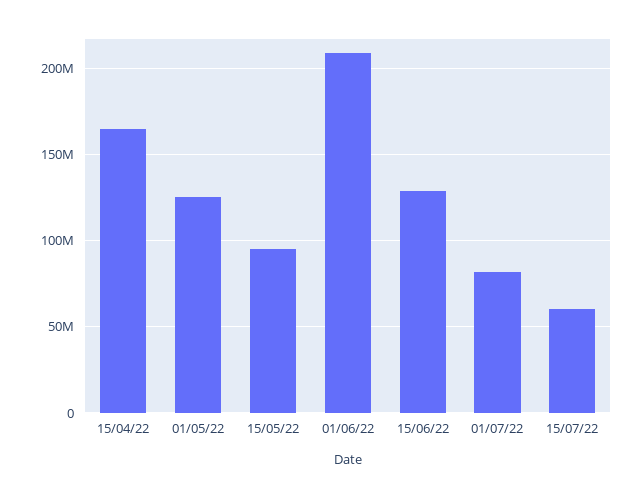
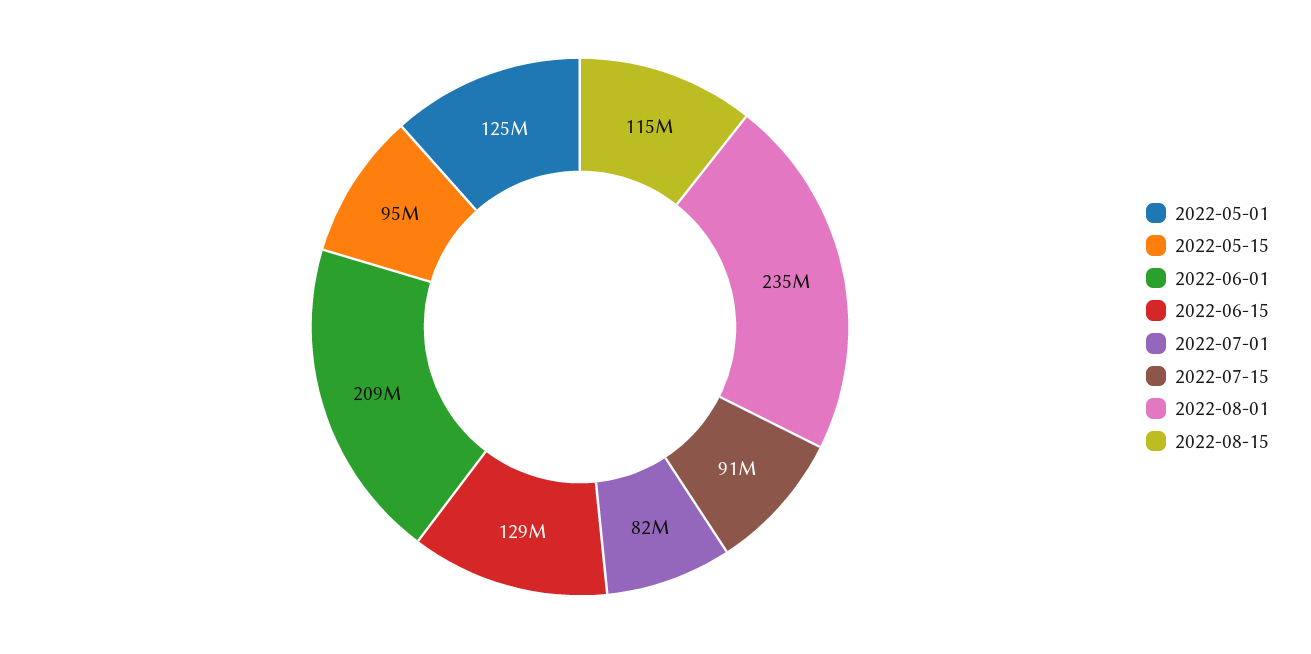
15/04/22: 165000000 -> none
15/07/22: 60000000 -> 91000000
2022-08-01: none -> 235000000
2022-08-15: none -> 115000000

